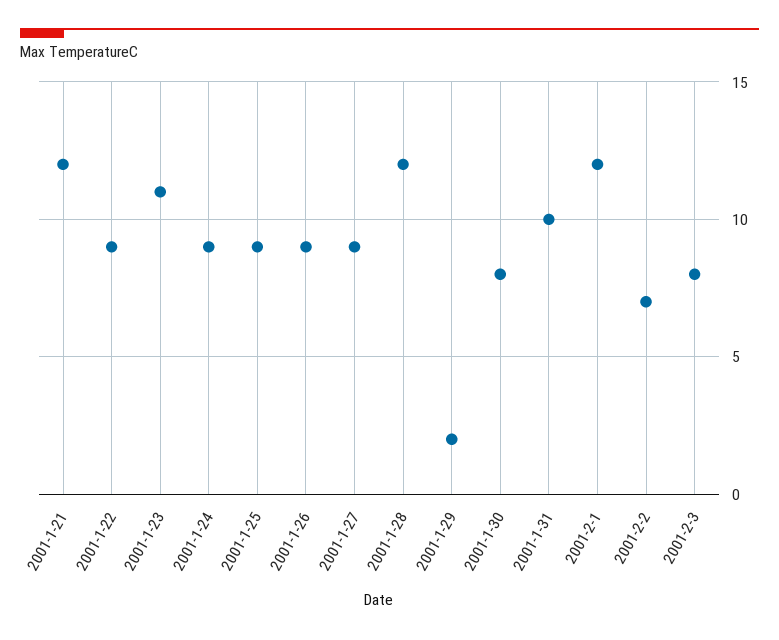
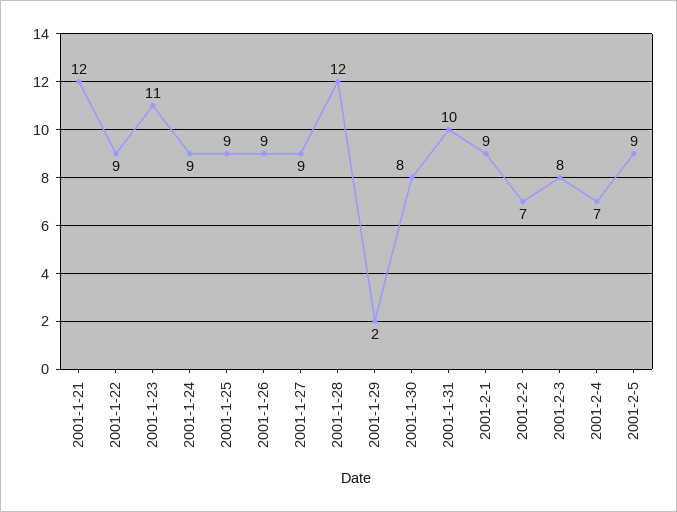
2001-2-1: 12 -> 9
2001-2-4: none -> 7
2001-2-5: none -> 9

